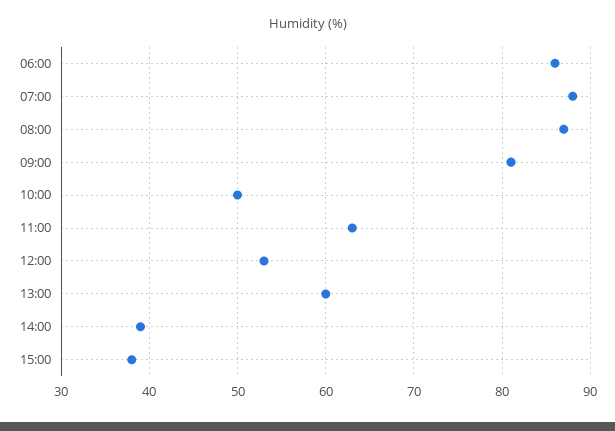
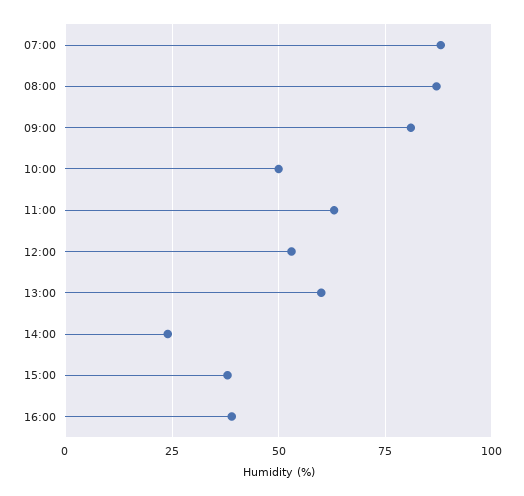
06:00: 86 -> none
14:00: 39 -> 25
16:00: none -> 40

